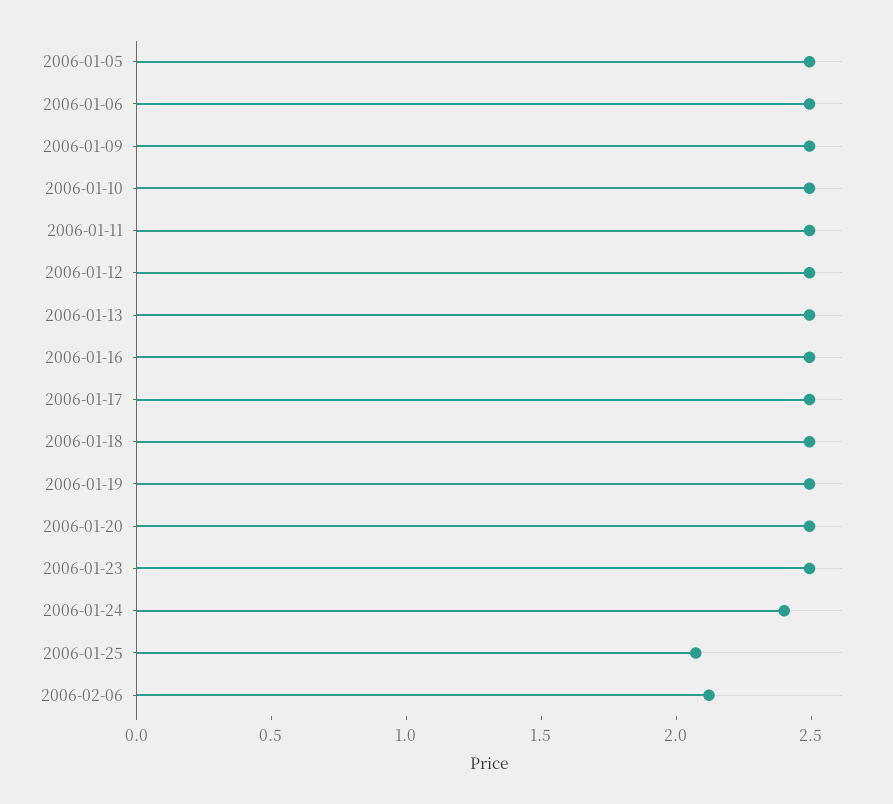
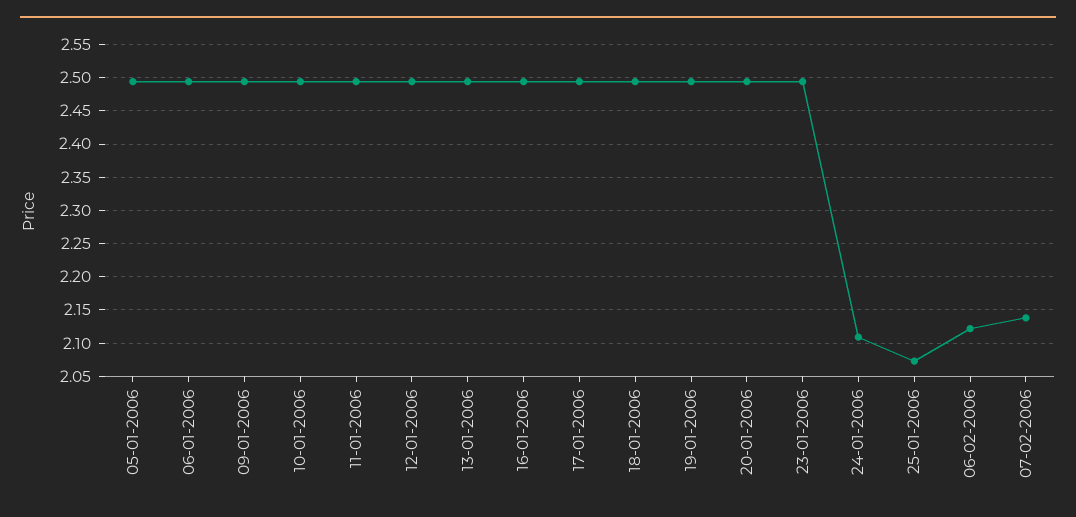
2006-01-24: 2.4 -> 2.11
07-02-2006: none -> 2.14

